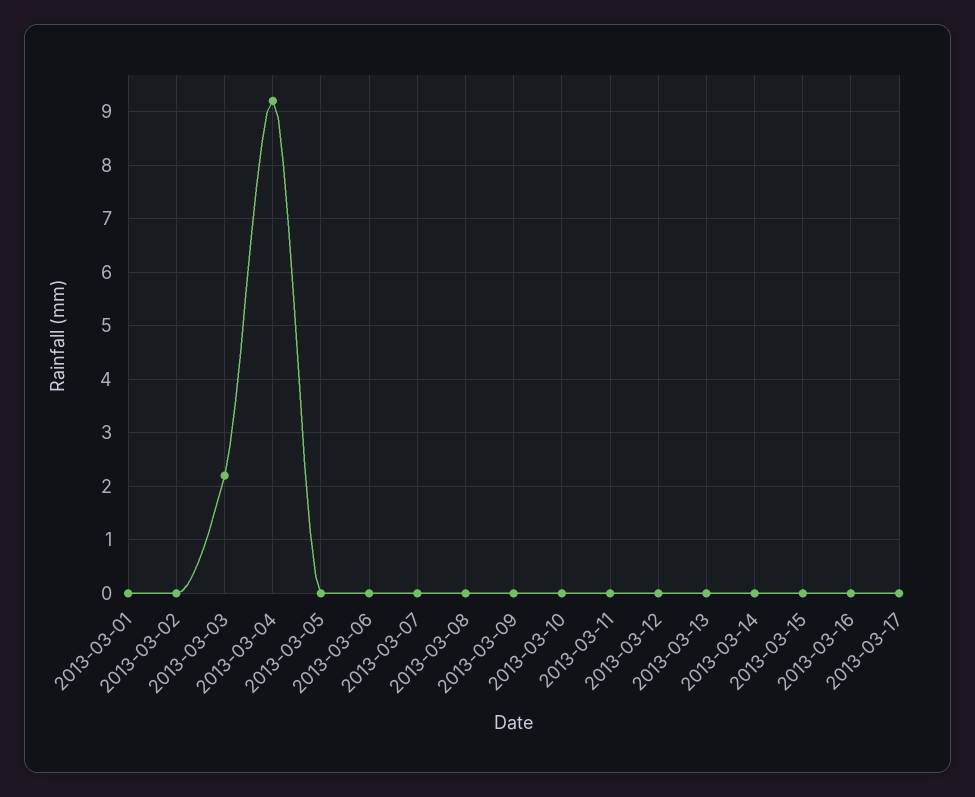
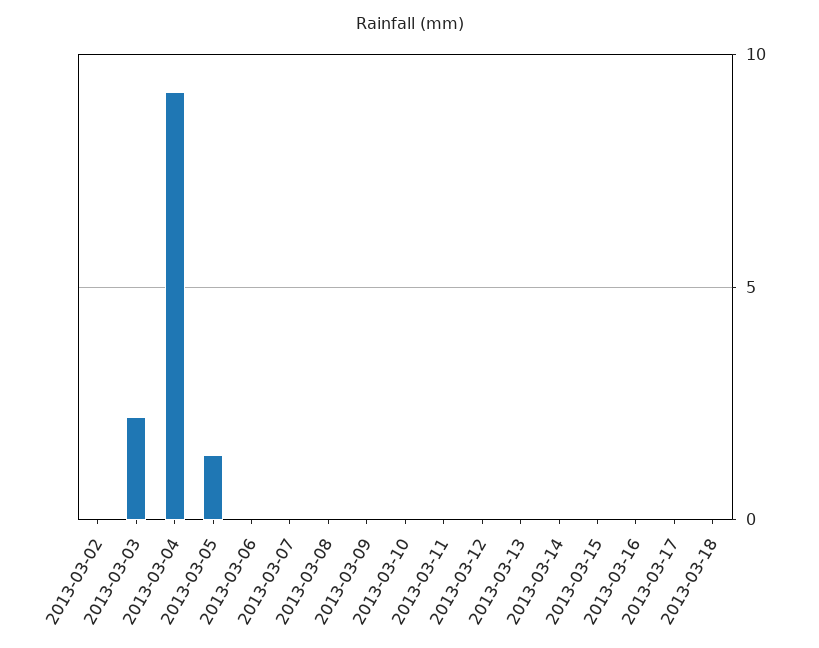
2013-03-01: 0 -> none
2013-03-05: 0 -> 1.5
2013-03-18: none -> 0

